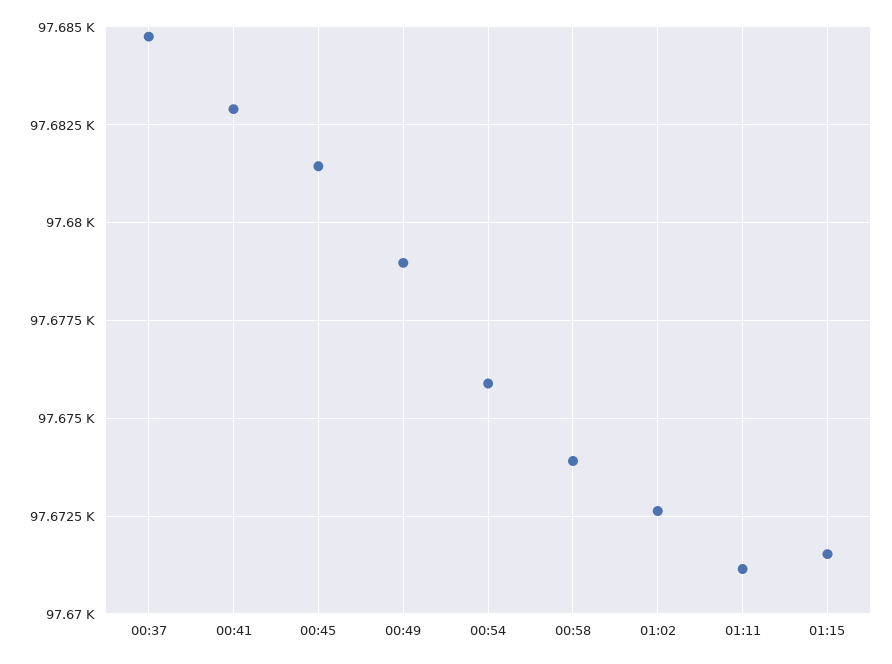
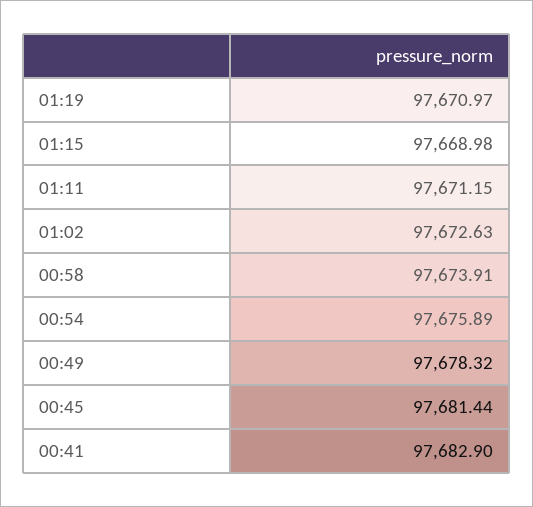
00:37: 97684.75 -> none
00:49: 97679 -> 97678.32
01:15: 97671.5 -> 97668.98
01:19: none -> 97670.97

